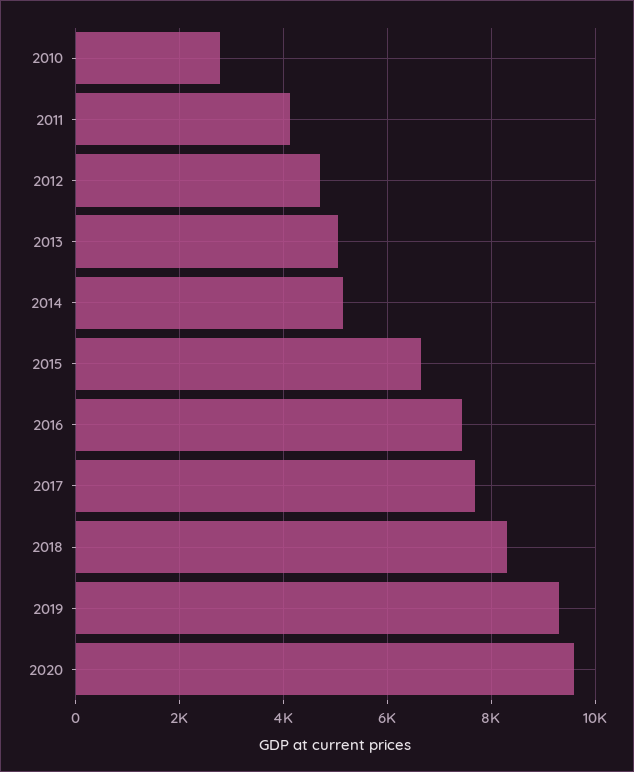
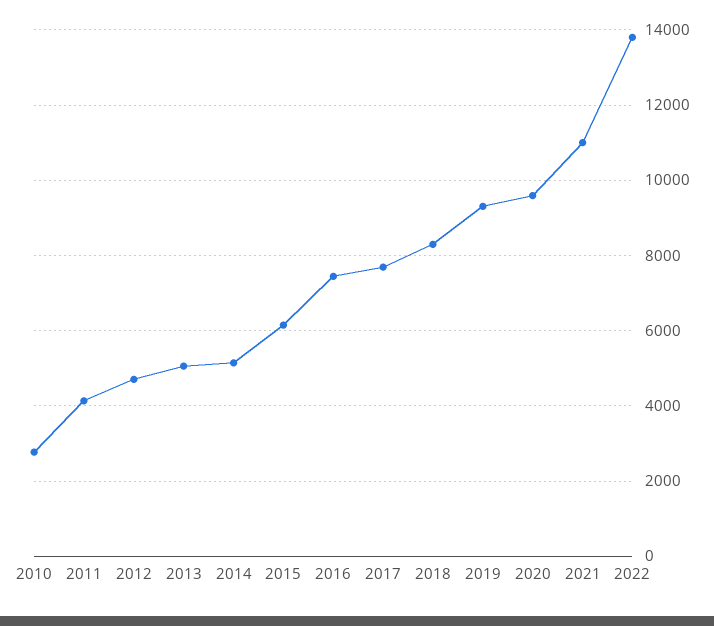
2015: 6600 -> 6200
2021: none -> 11000
2022: none -> 13800

